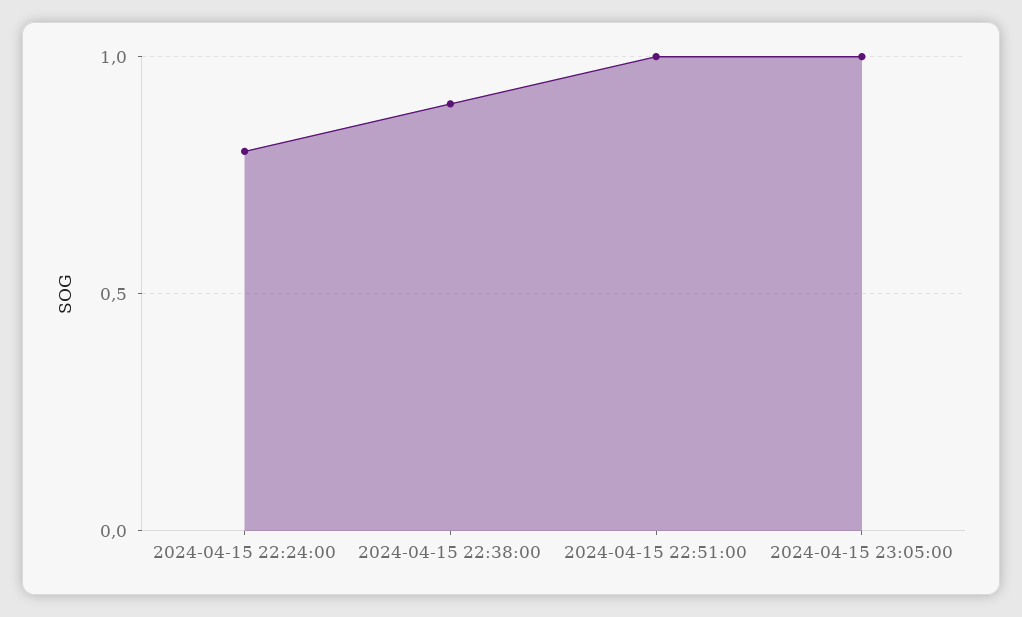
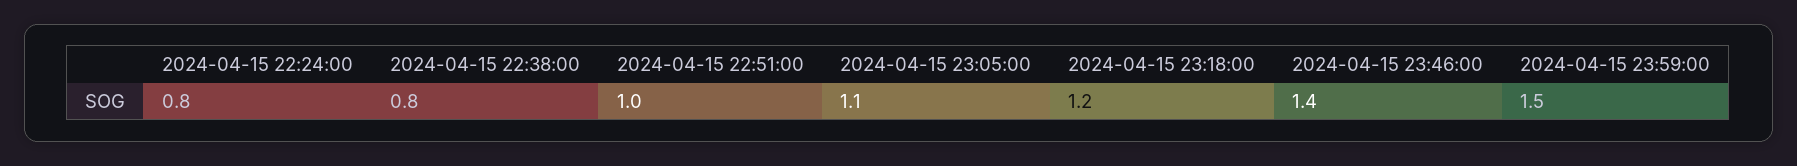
2024-04-15 22:38:00: 0.9 -> 0.8
2024-04-15 23:05:00: 1 -> 1.1
2024-04-15 23:18:00: none -> 1.2
2024-04-15 23:46:00: none -> 1.4
2024-04-15 23:59:00: none -> 1.5

